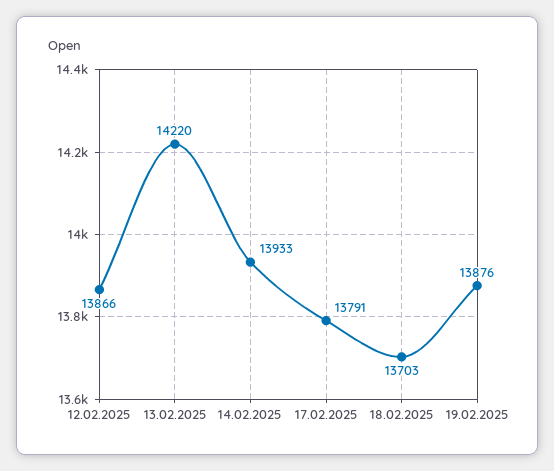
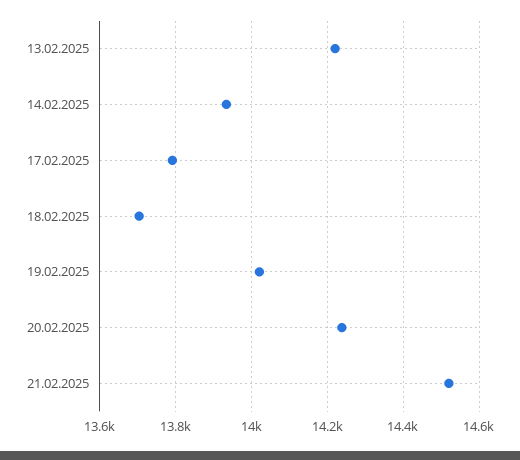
12.02.2025: 13866 -> none
19.02.2025: 13876 -> 14020
20.02.2025: none -> 14240
21.02.2025: none -> 14520

